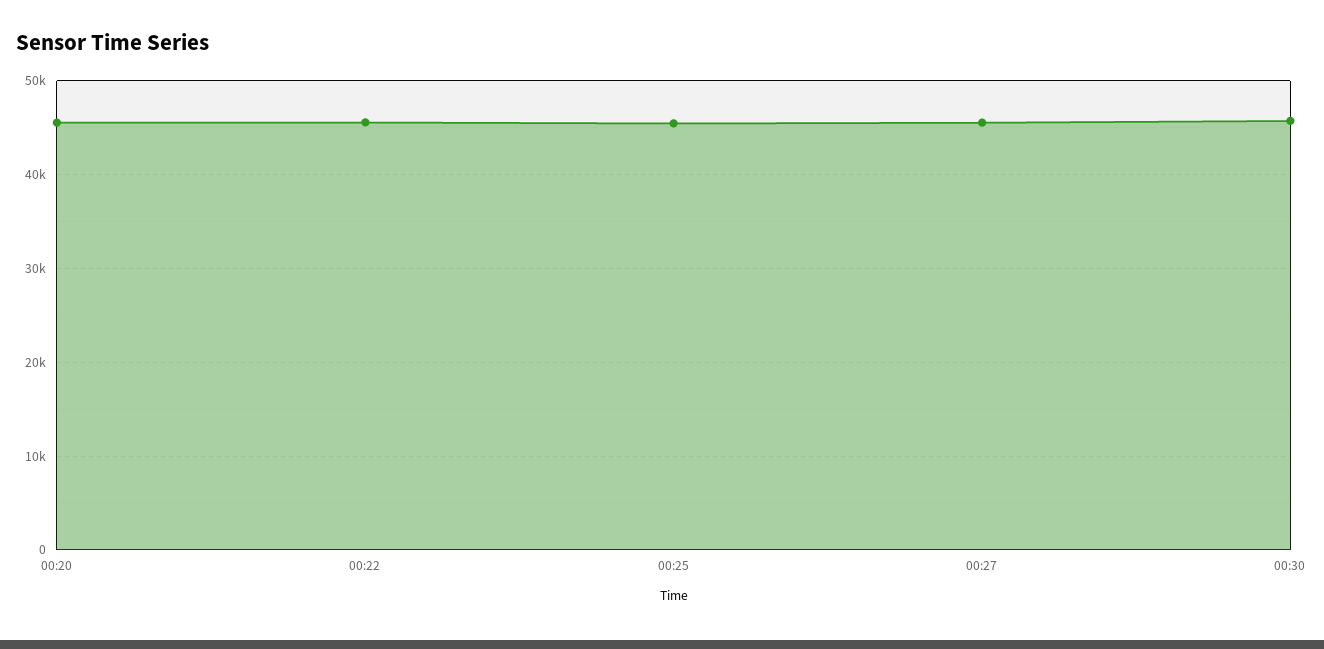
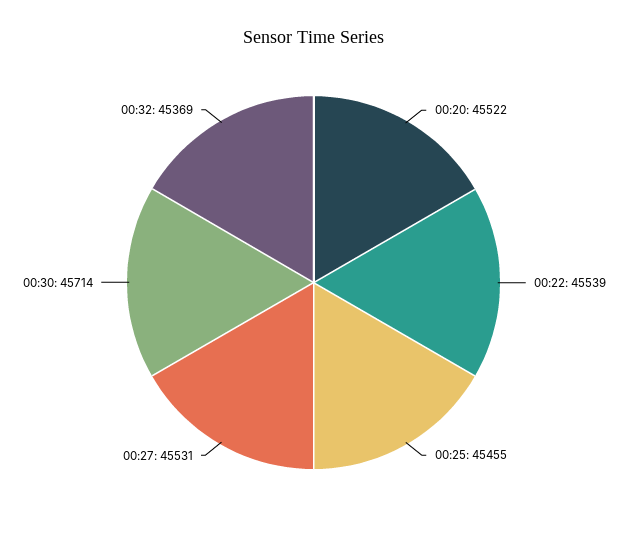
00:32: none -> 45369

